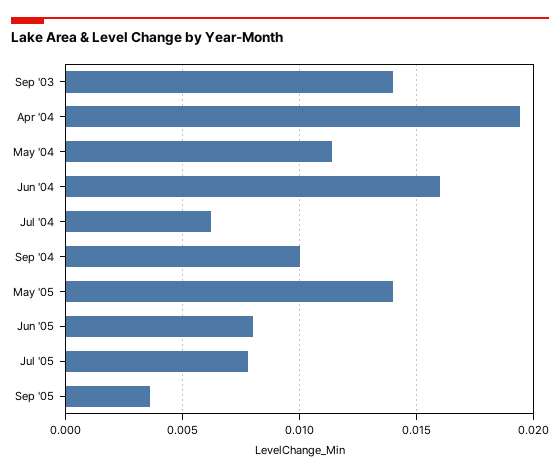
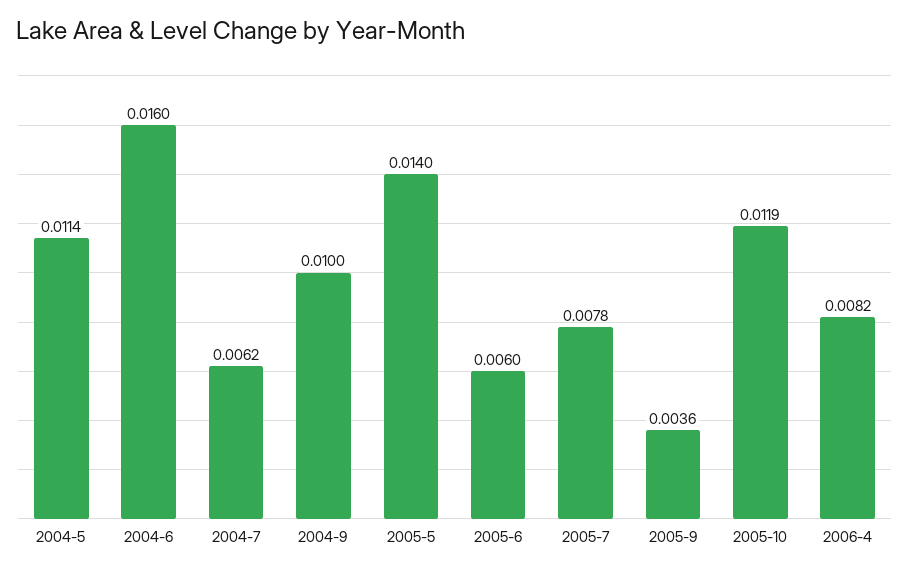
Sep '03: 0.014 -> none
Apr '04: 0.0195 -> none
Jun '05: 0.008 -> 0.006
2005-10: none -> 0.0119
2006-4: none -> 0.0082

